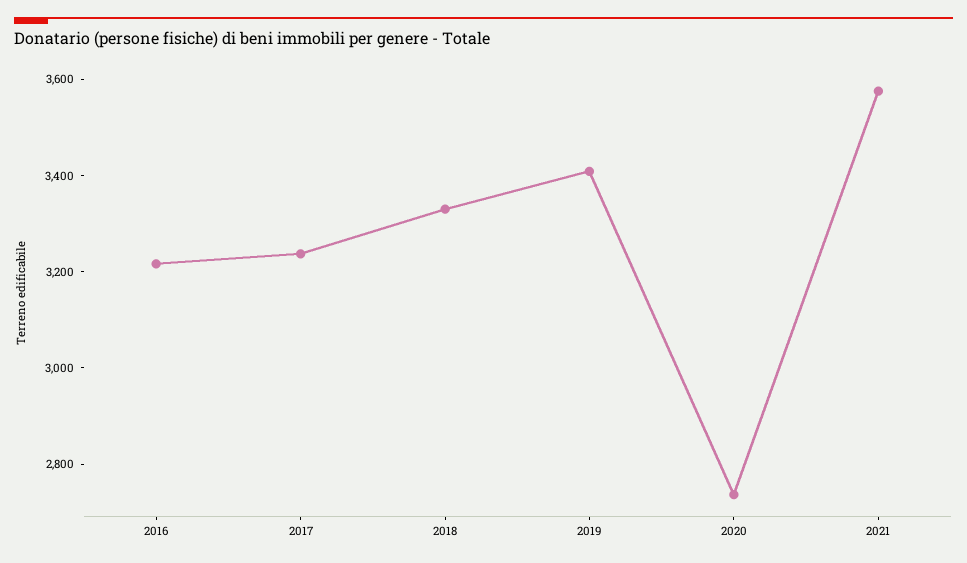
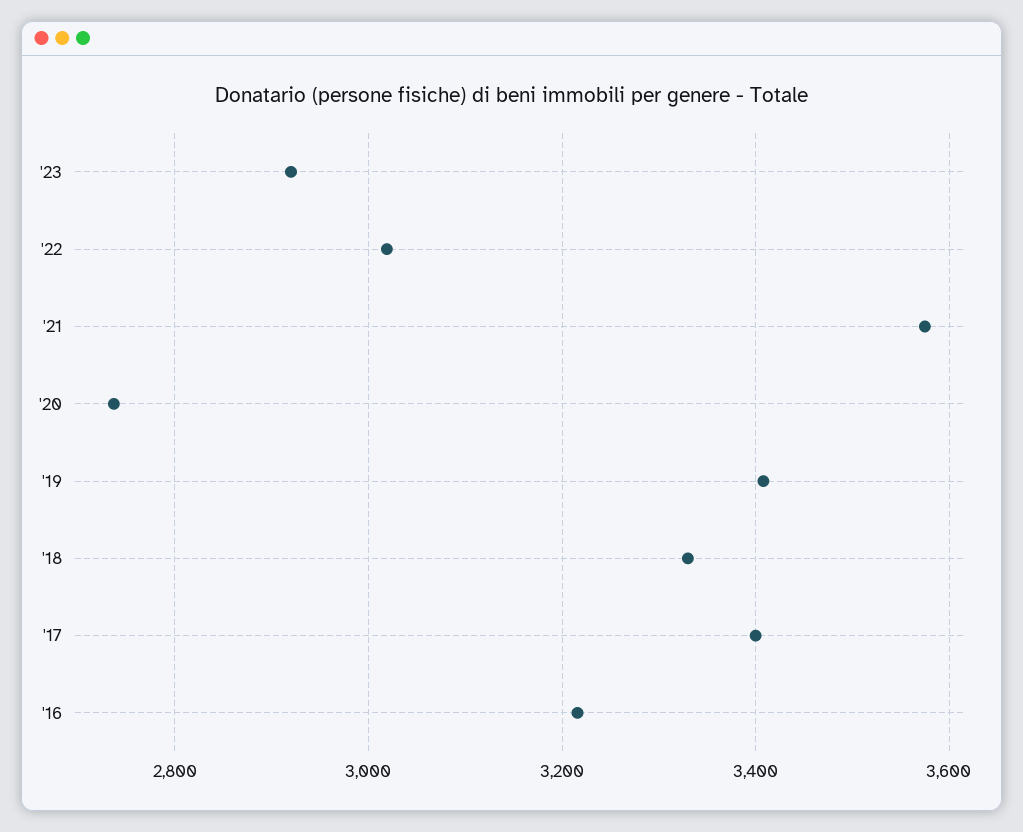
2017: 3250 -> 3400
'23: none -> 2920
'22: none -> 3020

